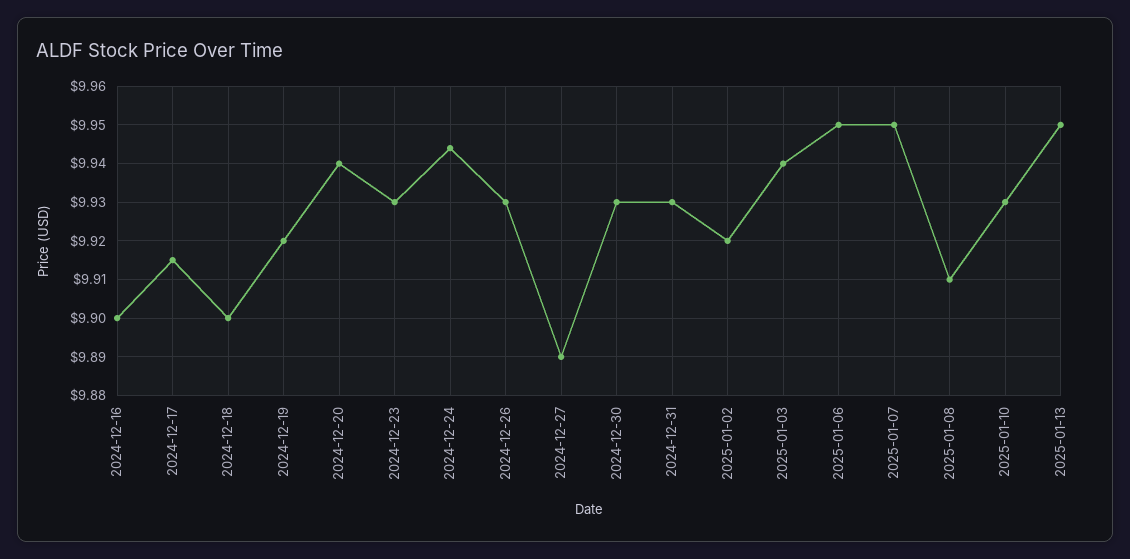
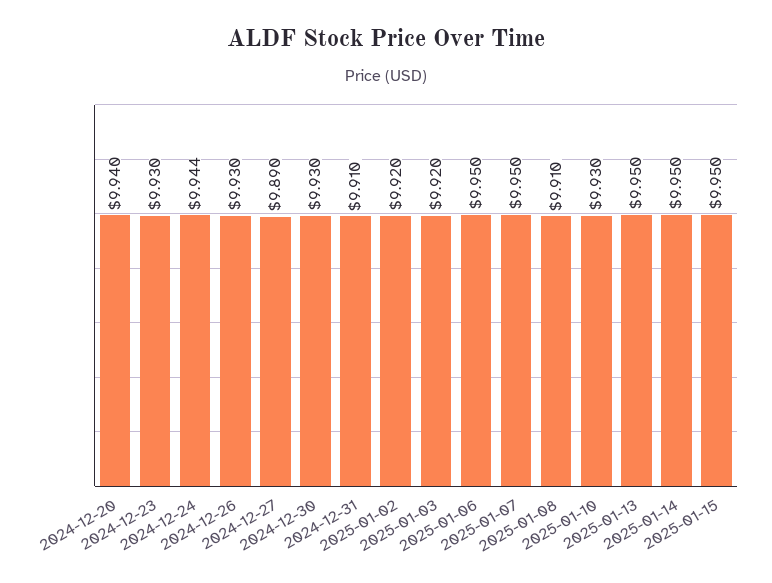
2024-12-16: 9.9 -> none
2024-12-17: 9.915 -> none
2024-12-18: 9.9 -> none
2024-12-19: 9.92 -> none
2024-12-31: 9.93 -> 9.91
2025-01-03: 9.94 -> 9.92
2025-01-14: none -> 9.95
2025-01-15: none -> 9.95

